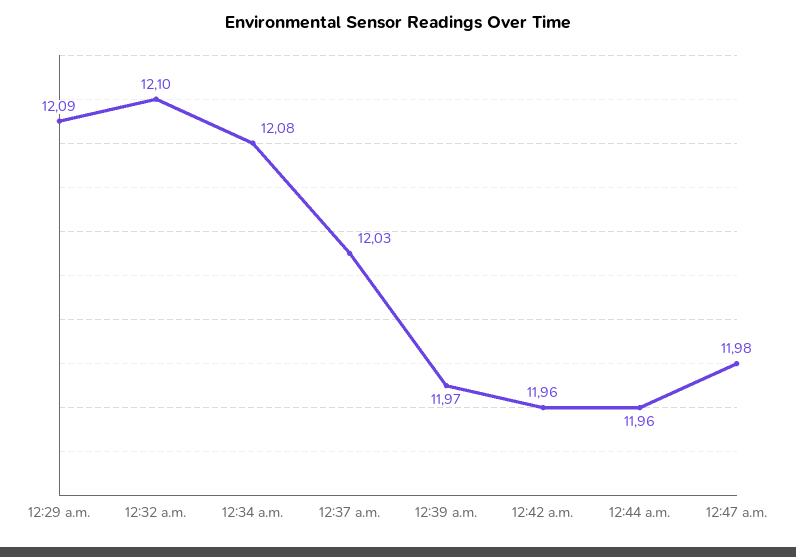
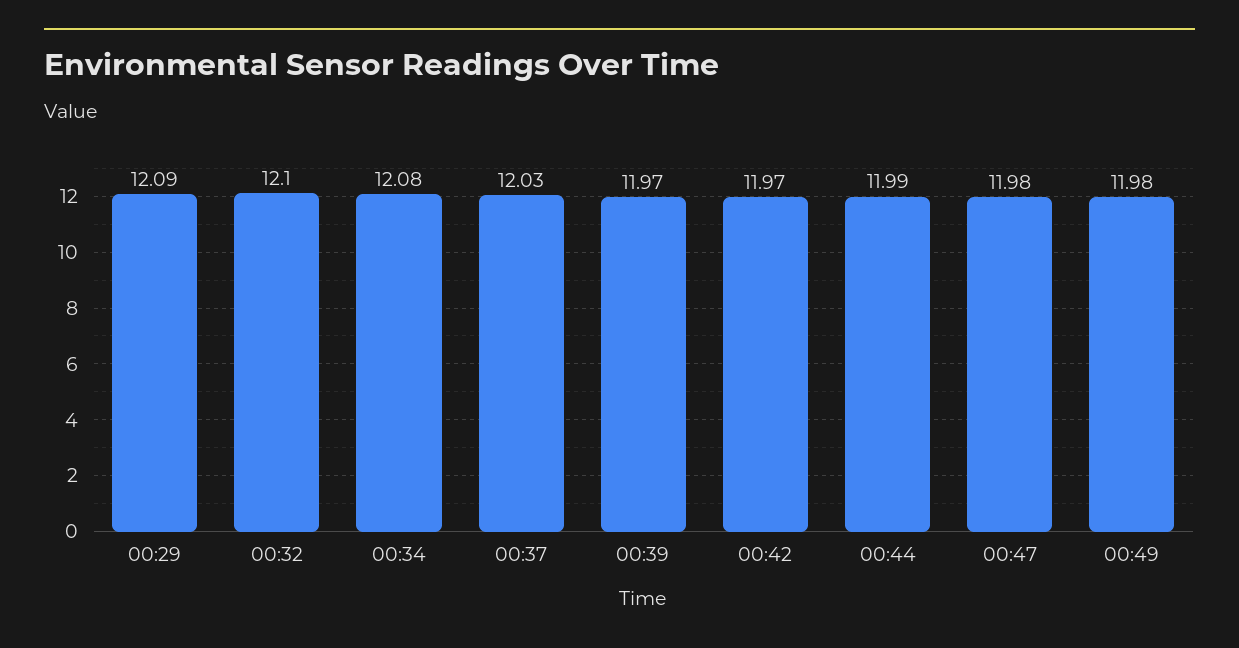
12:42 a.m.: 11.96 -> 11.97
12:44 a.m.: 11.96 -> 11.99
00:49: none -> 11.98

